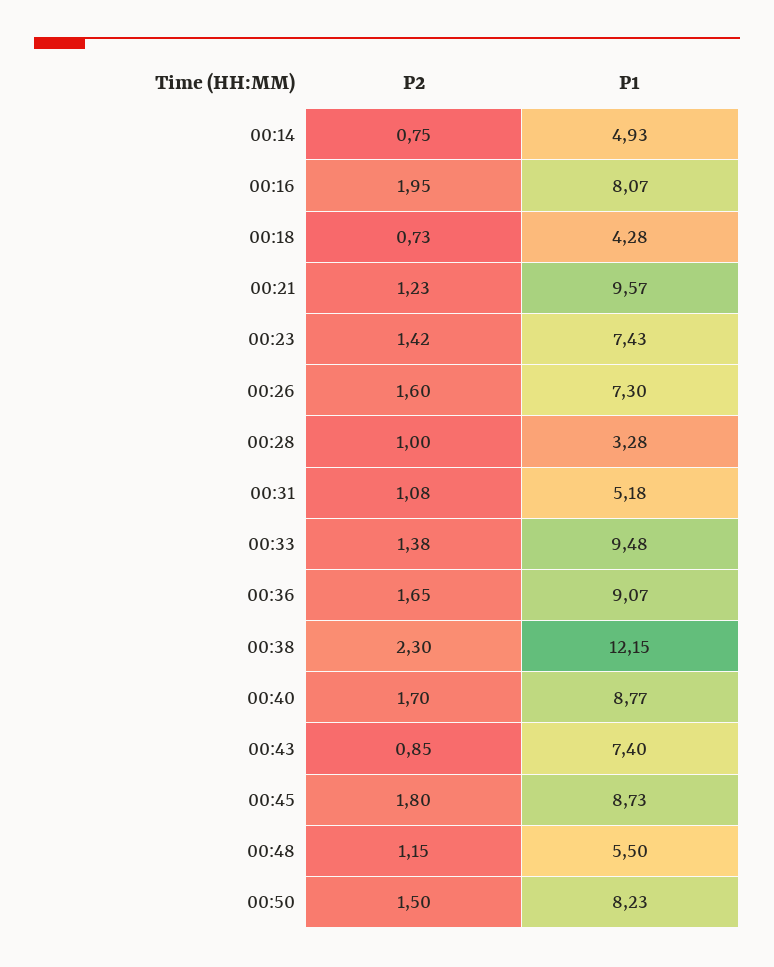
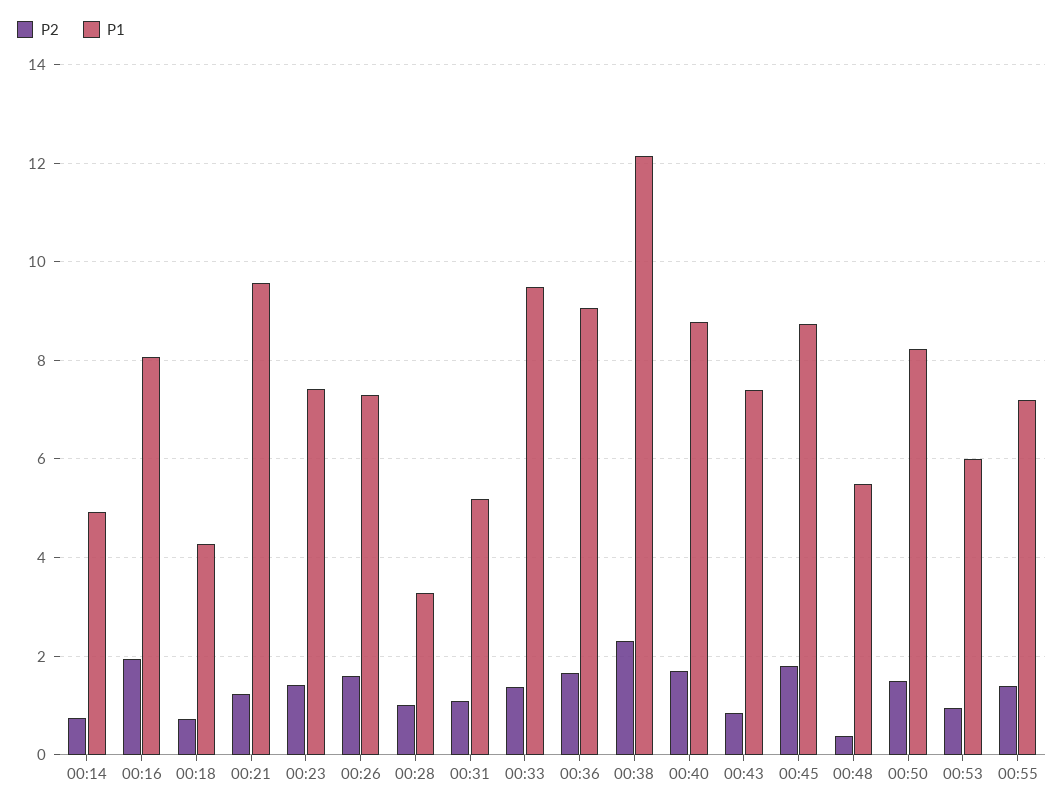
P2, 00:48: 1.15 -> 0.4
P2, 00:53: none -> 1
P1, 00:53: none -> 6
P2, 00:55: none -> 1.4
P1, 00:55: none -> 7.2

